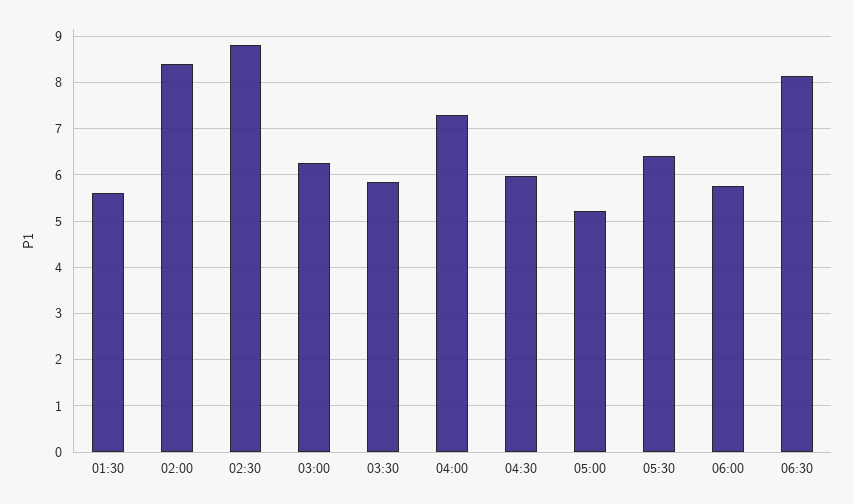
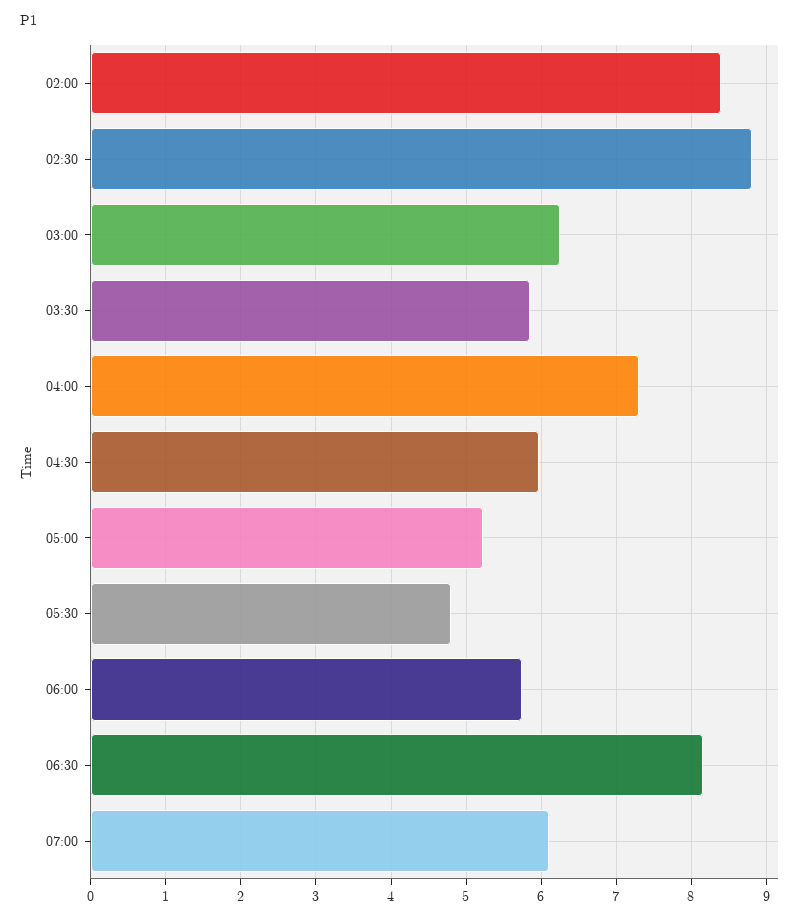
01:30: 5.6 -> none
05:30: 6.4 -> 4.8
07:00: none -> 6.1

